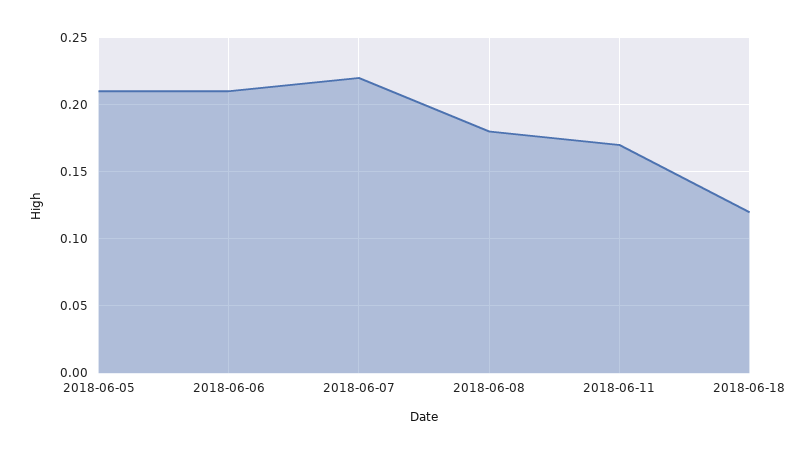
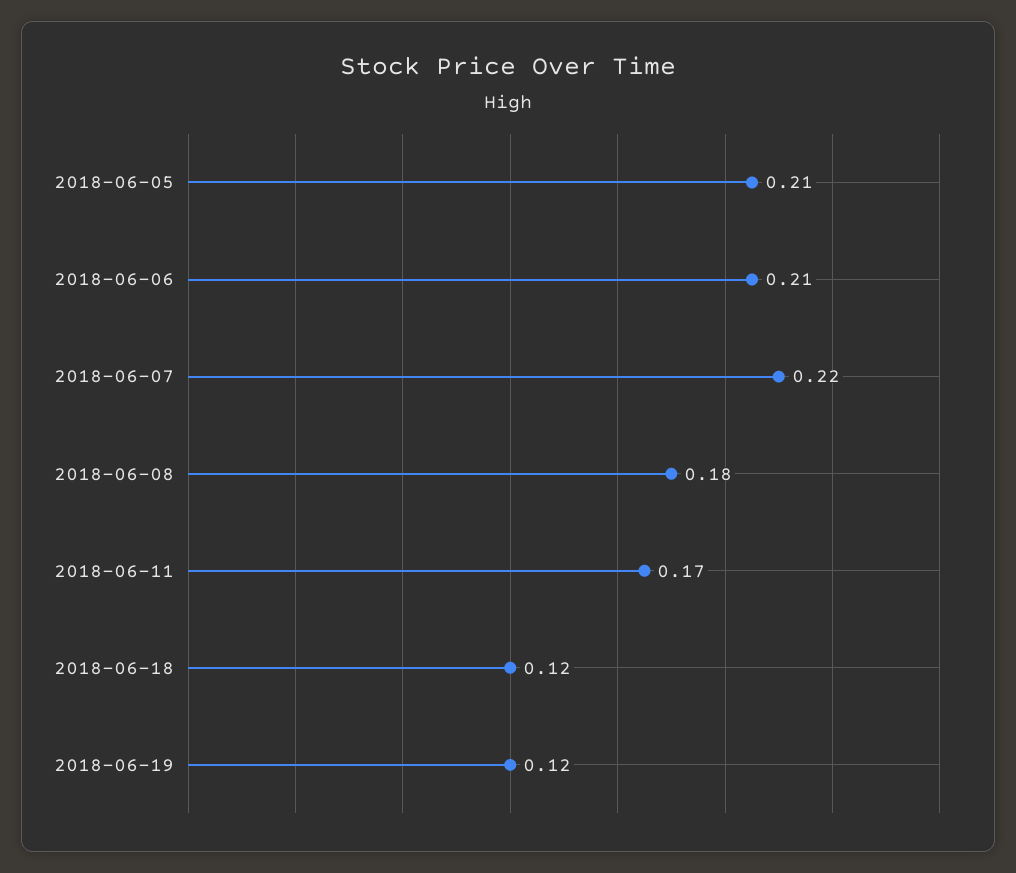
2018-06-19: none -> 0.12

